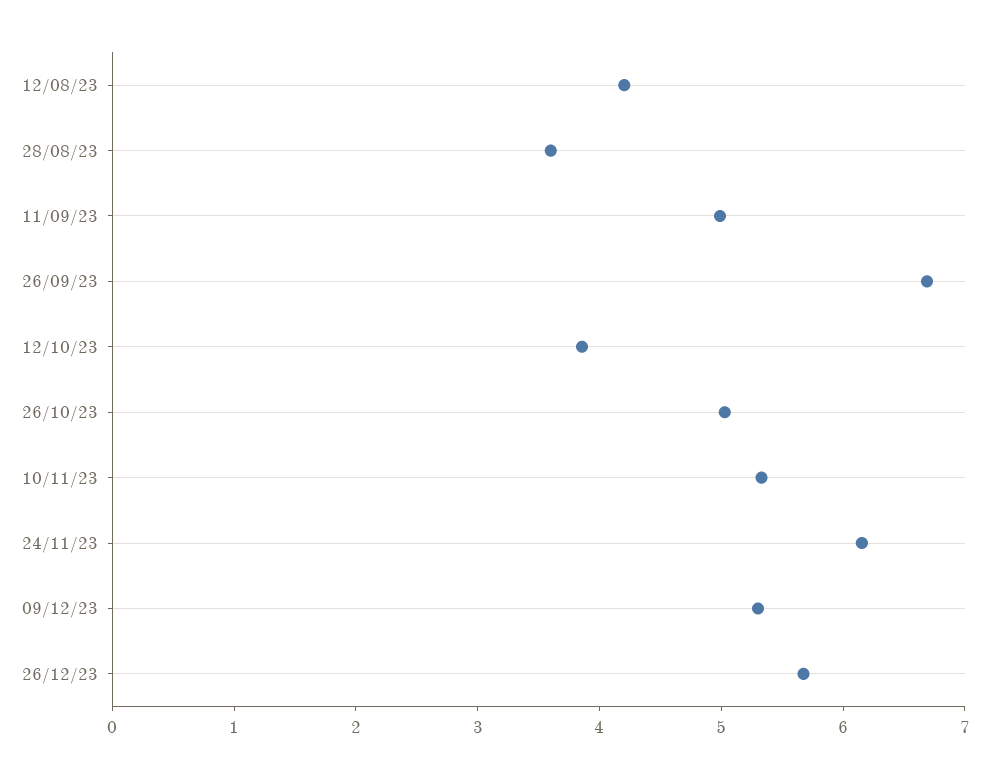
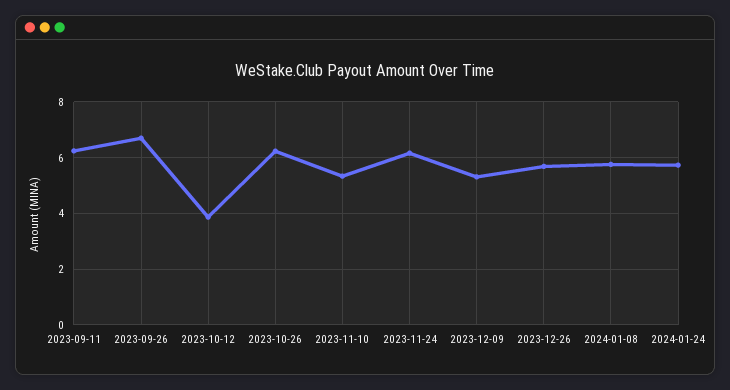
12/08/23: 4.2 -> none
28/08/23: 3.6 -> none
11/09/23: 5 -> 6.25
26/10/23: 5 -> 6.25
2024-01-08: none -> 5.75
2024-01-24: none -> 5.75

